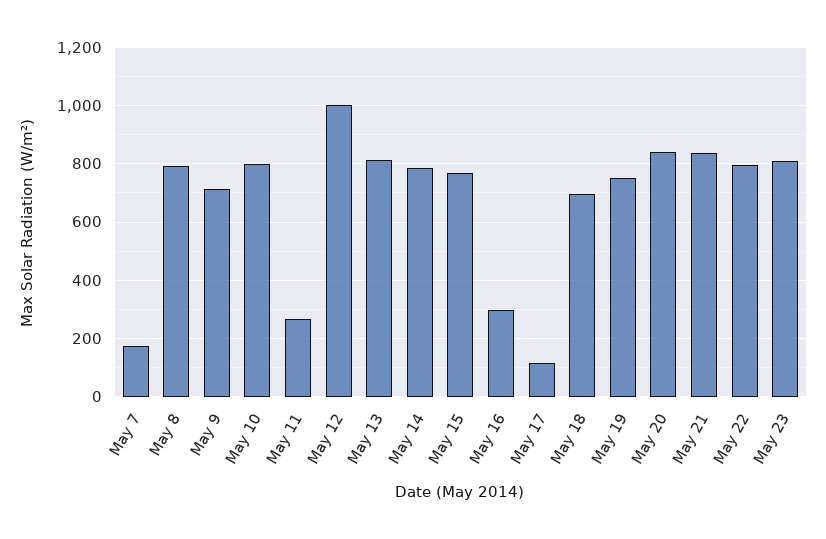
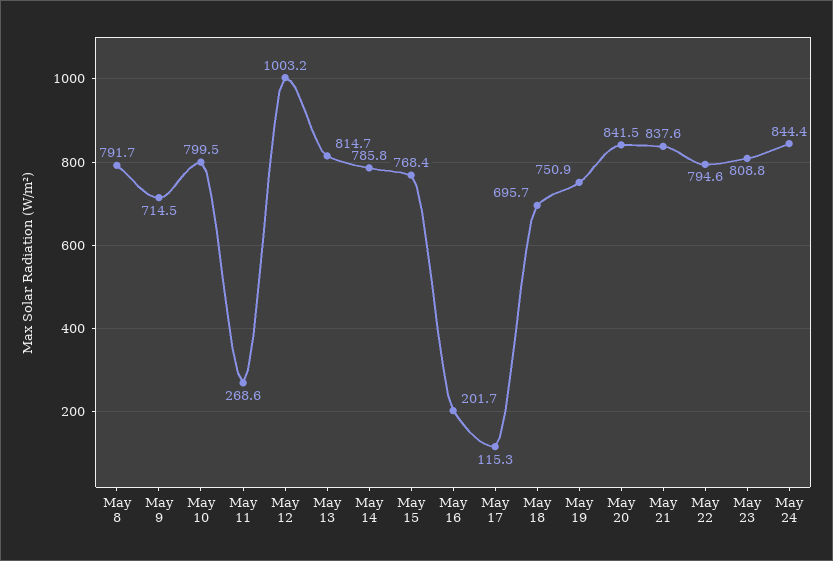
May 7: 175 -> none
May 16: 300 -> 201.7
May 24: none -> 844.4

